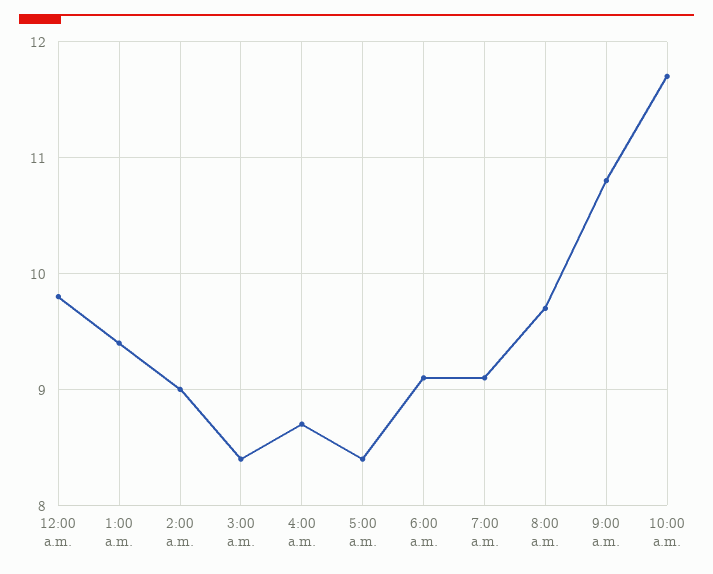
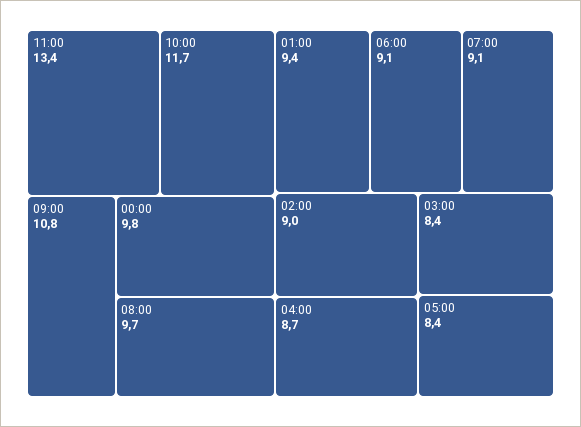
11:00: none -> 13.4

